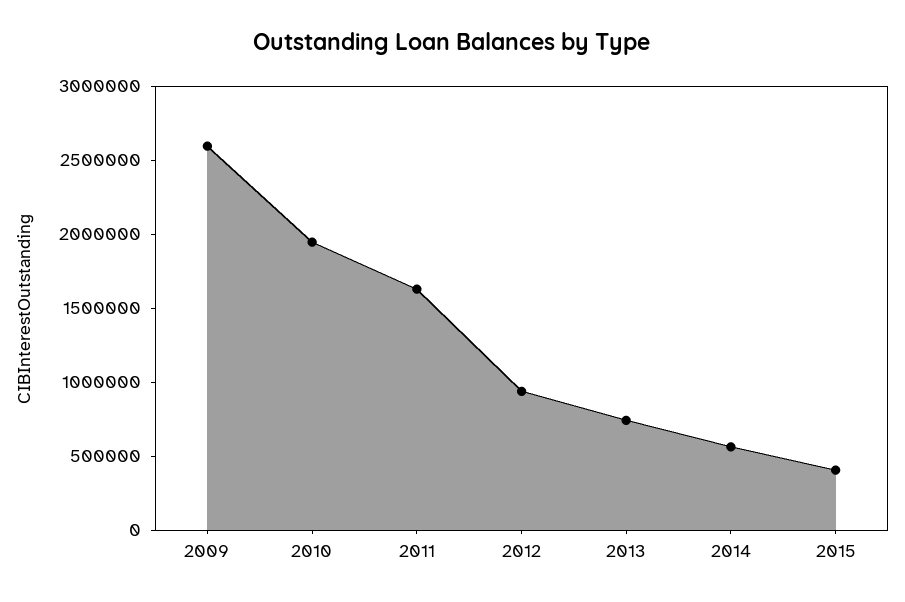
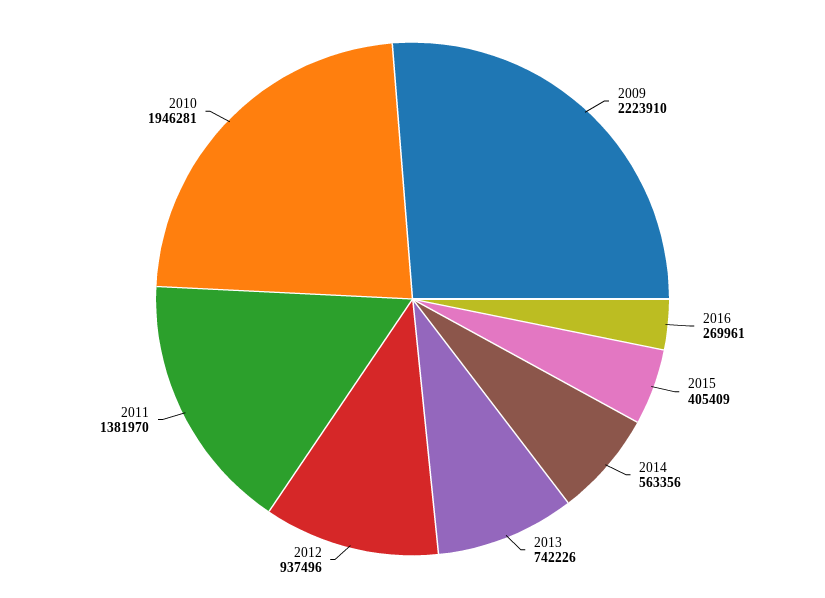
2009: 2600000 -> 2223910
2011: 1600000 -> 1381970
2016: none -> 269961

